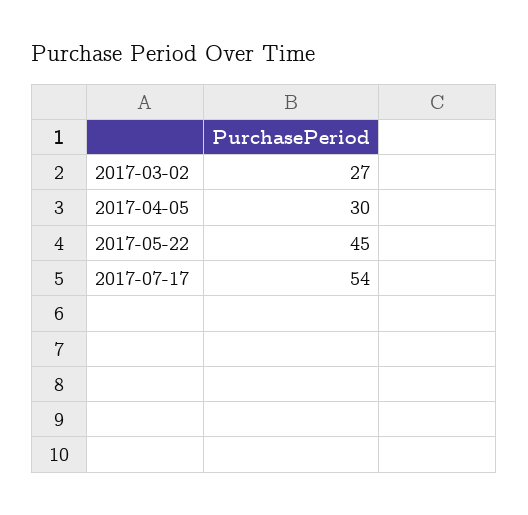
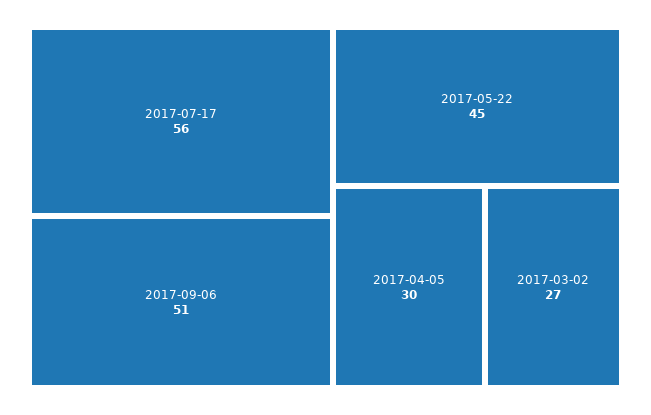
2017-07-17: 54 -> 56
2017-09-06: none -> 51

